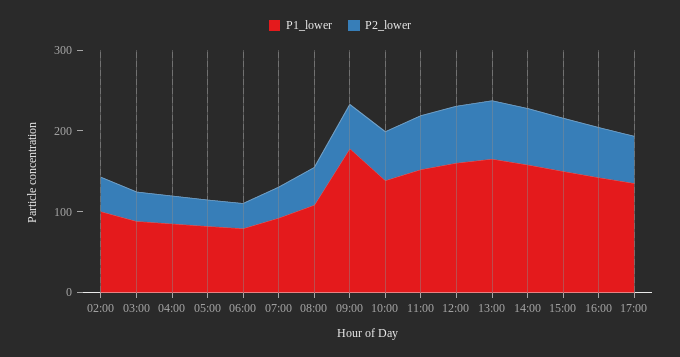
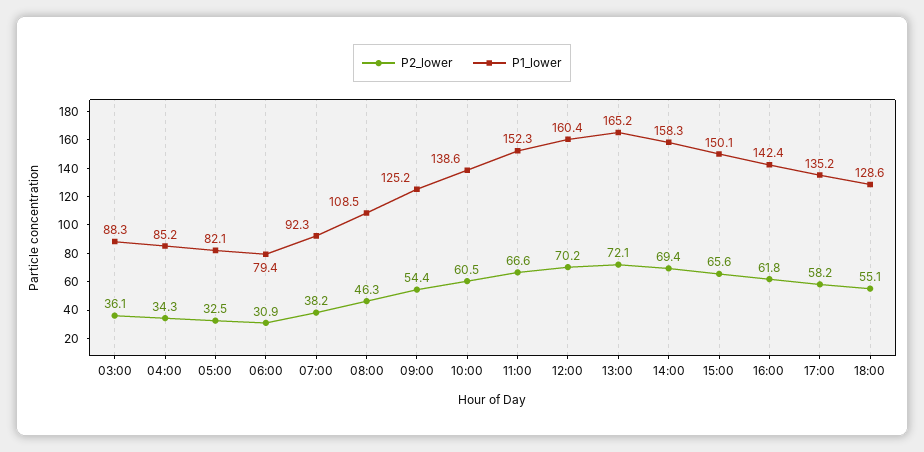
P1_lower, 02:00: 100 -> none
P2_lower, 02:00: 40 -> none
P1_lower, 09:00: 180 -> 125.2
P2_lower, 18:00: none -> 55.1
P1_lower, 18:00: none -> 128.6

